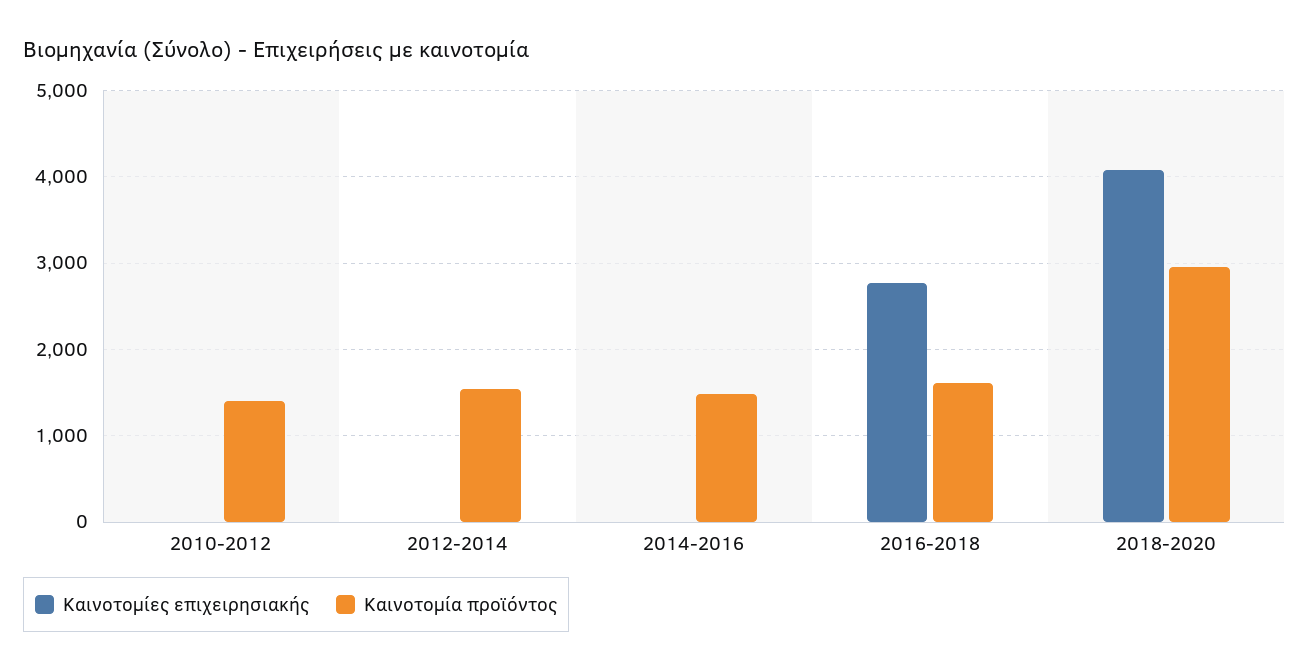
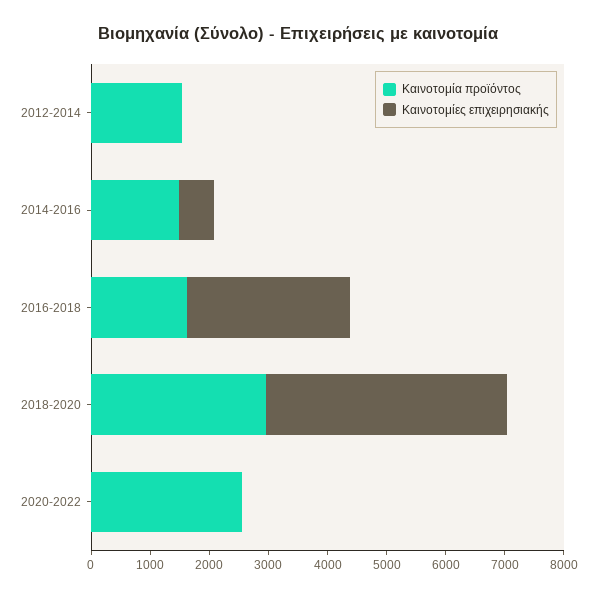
Καινοτομίες επιχειρησιακής, 2010-2012: 0 -> none
Καινοτομία προϊόντος, 2010-2012: 1400 -> none
Καινοτομίες επιχειρησιακής, 2014-2016: 0 -> 600
Καινοτομία προϊόντος, 2020-2022: none -> 2600
Καινοτομίες επιχειρησιακής, 2020-2022: none -> 0

